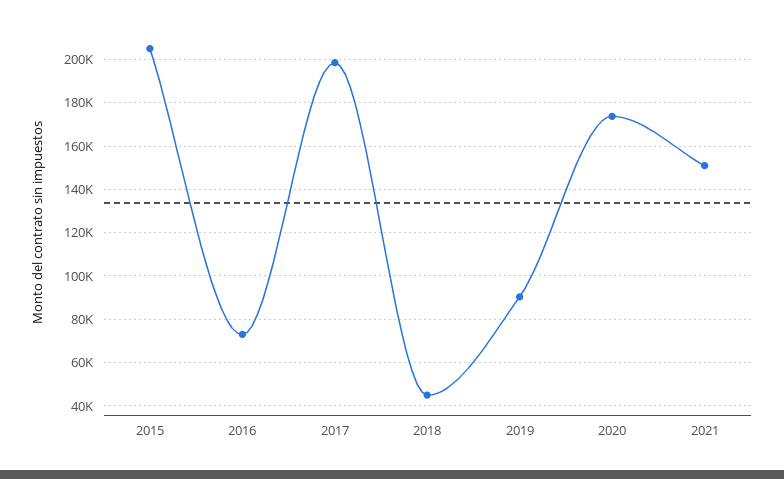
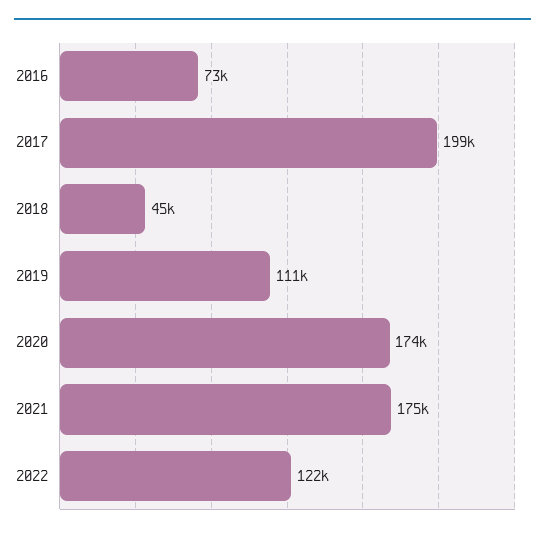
2015: 205000 -> none
2019: 90000 -> 111000
2021: 150000 -> 175000
2022: none -> 122000

